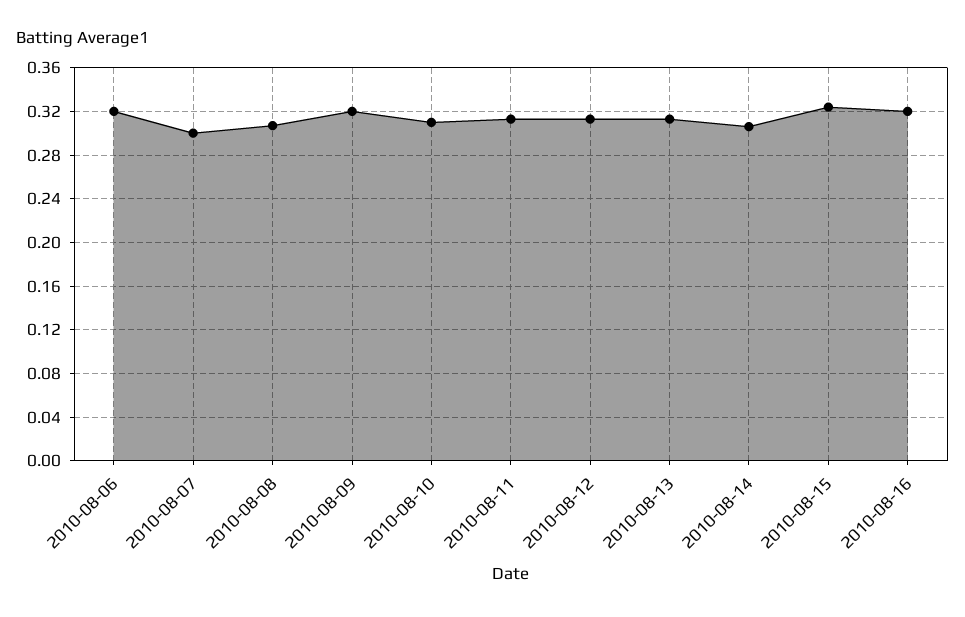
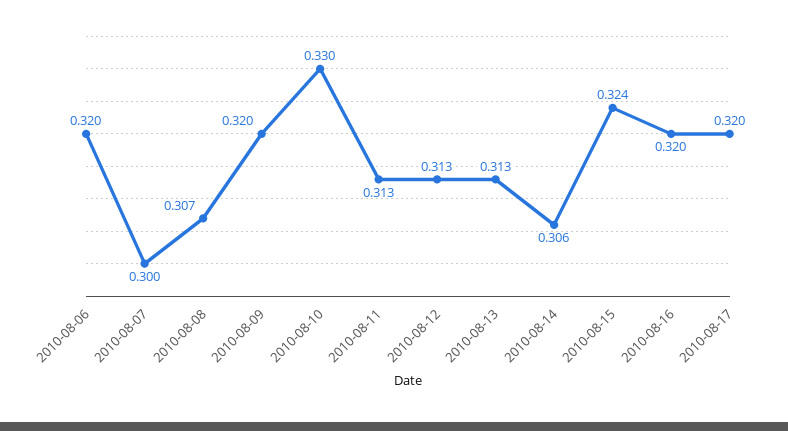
2010-08-10: 0.31 -> 0.33
2010-08-17: none -> 0.32

